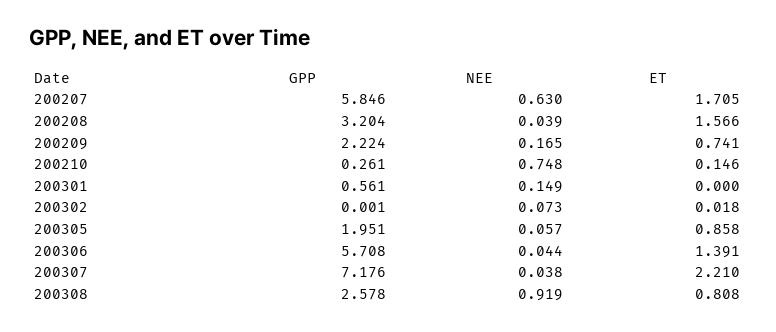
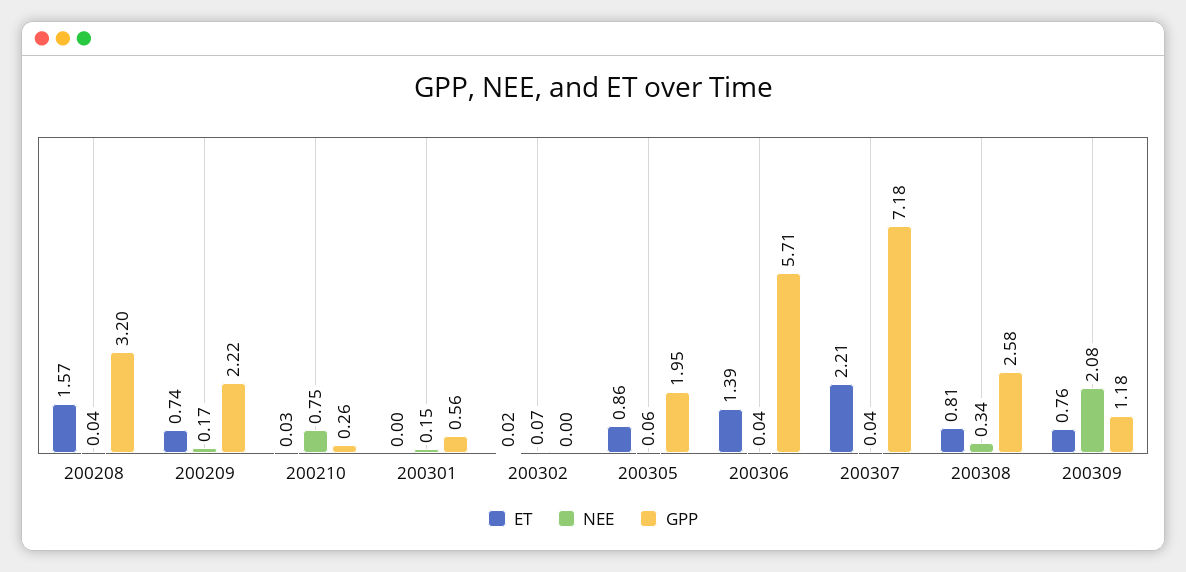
GPP, 200207: 5.846 -> none
NEE, 200207: 0.63 -> none
ET, 200207: 1.705 -> none
ET, 200210: 0.146 -> 0.03
NEE, 200308: 0.919 -> 0.34
ET, 200309: none -> 0.76
NEE, 200309: none -> 2.08
GPP, 200309: none -> 1.18

